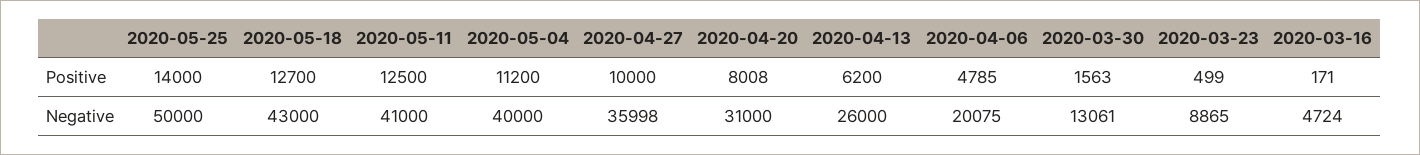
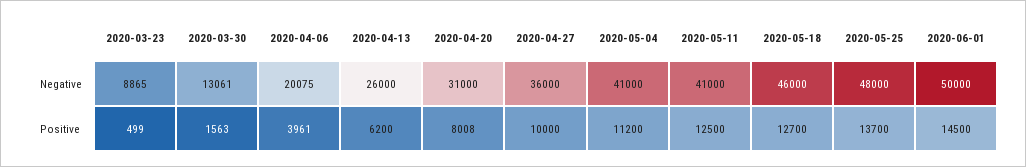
2020-05-25, Positive: 14000 -> 13700
2020-04-06, Positive: 4785 -> 3961
2020-03-16, Positive: 171 -> none
2020-05-25, Negative: 50000 -> 48000
2020-05-18, Negative: 43000 -> 46000
2020-05-04, Negative: 40000 -> 41000
2020-04-27, Negative: 35998 -> 36000
2020-03-16, Negative: 4724 -> none
2020-06-01, Negative: none -> 50000
2020-06-01, Positive: none -> 14500

